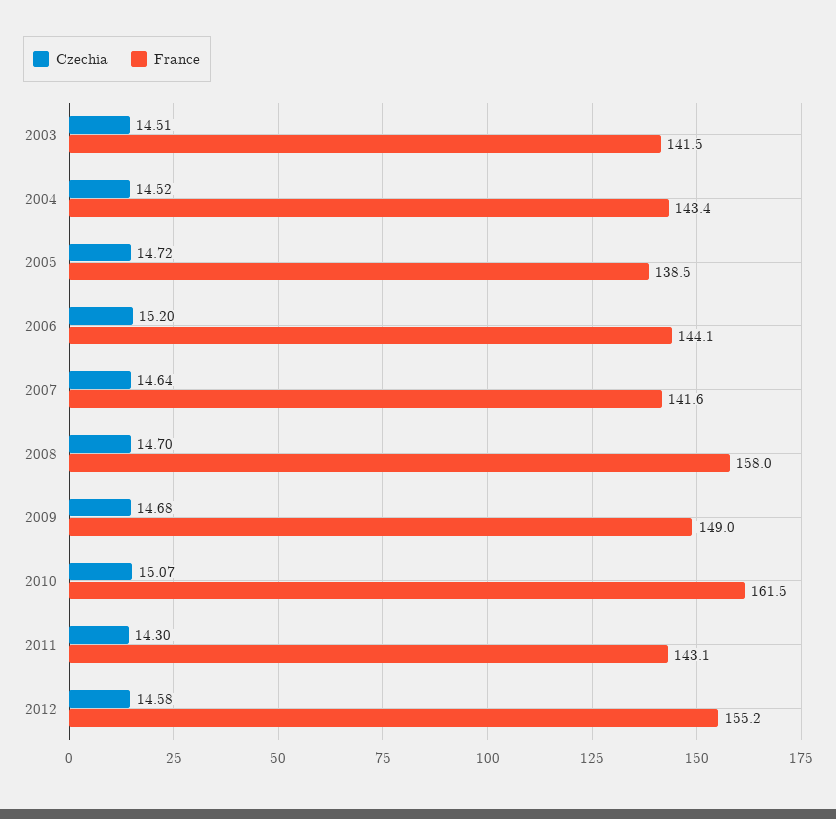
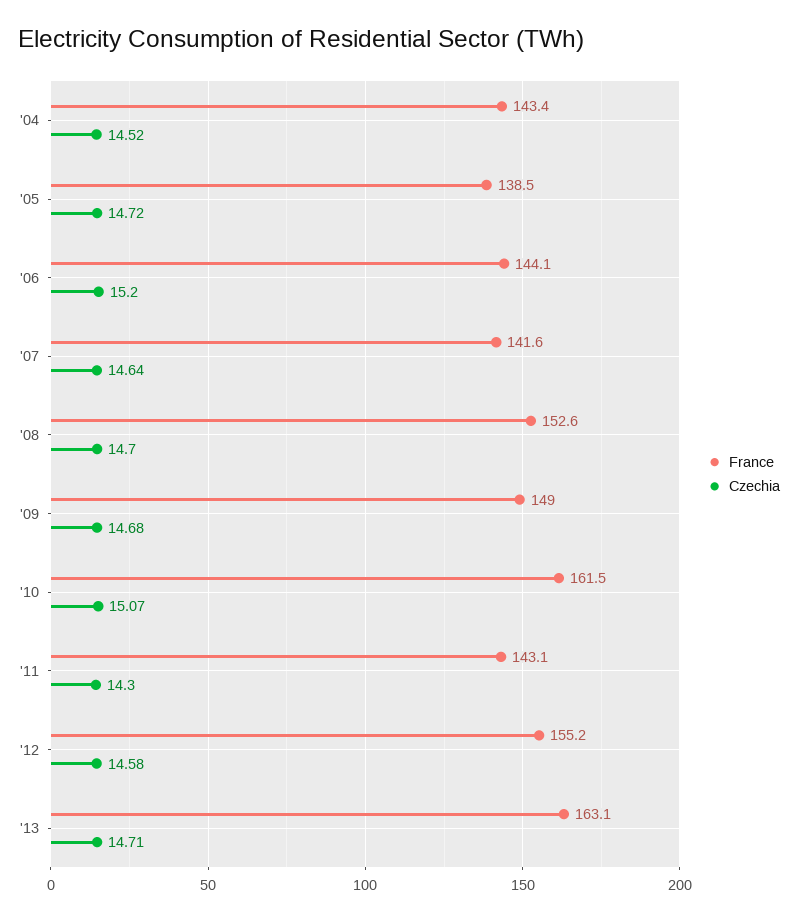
Czechia, 2003: 14.51 -> none
France, 2003: 141.5 -> none
France, 2008: 158 -> 152.6
France, '13: none -> 163.1
Czechia, '13: none -> 14.71

